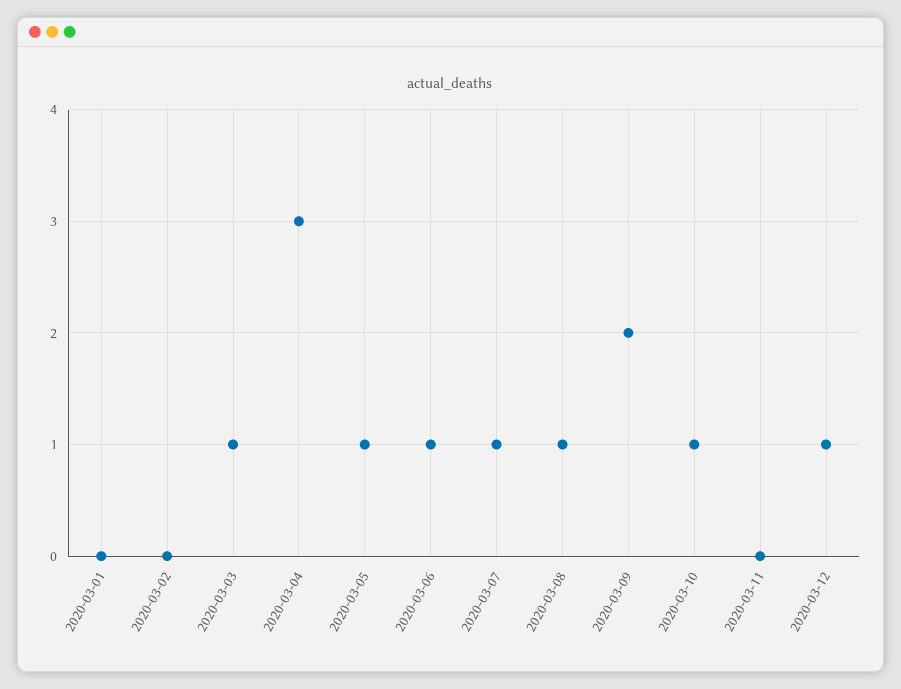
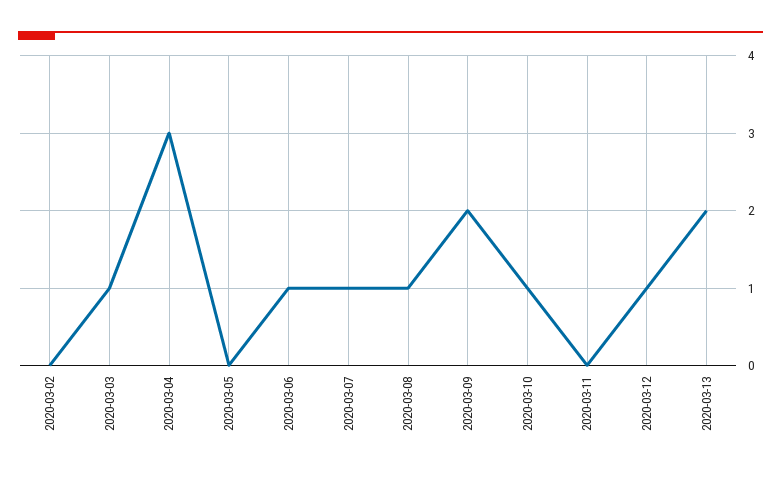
2020-03-01: 0 -> none
2020-03-05: 1 -> 0
2020-03-13: none -> 2

